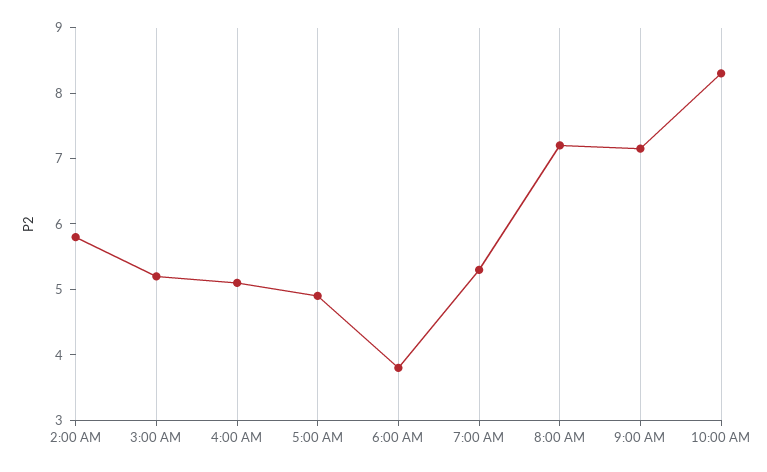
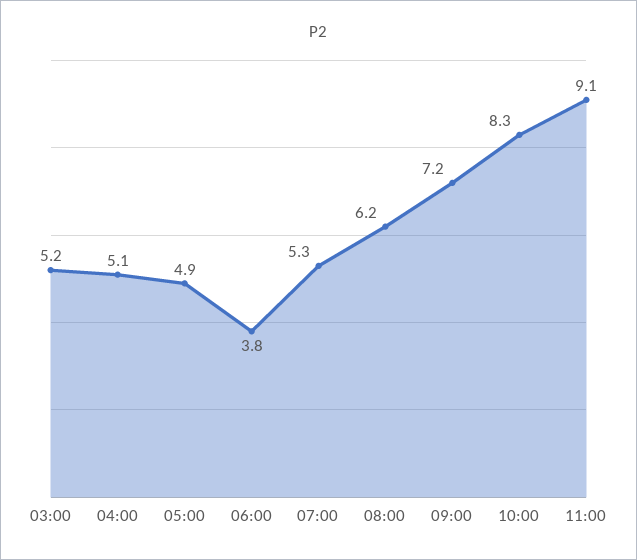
2:00 AM: 5.8 -> none
8:00 AM: 7.2 -> 6.2
11:00: none -> 9.1

